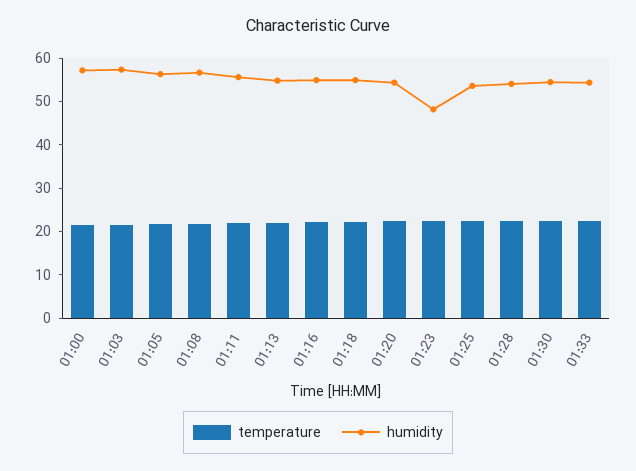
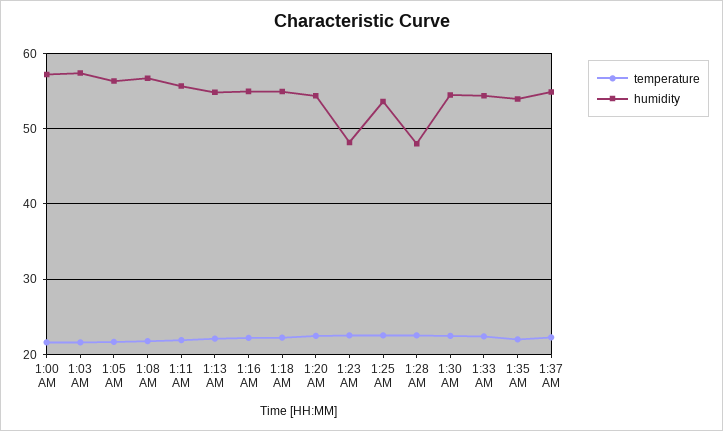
humidity, 01:28: 54 -> 48
temperature, 1:35 AM: none -> 22
humidity, 1:35 AM: none -> 54
temperature, 1:37 AM: none -> 22
humidity, 1:37 AM: none -> 55

